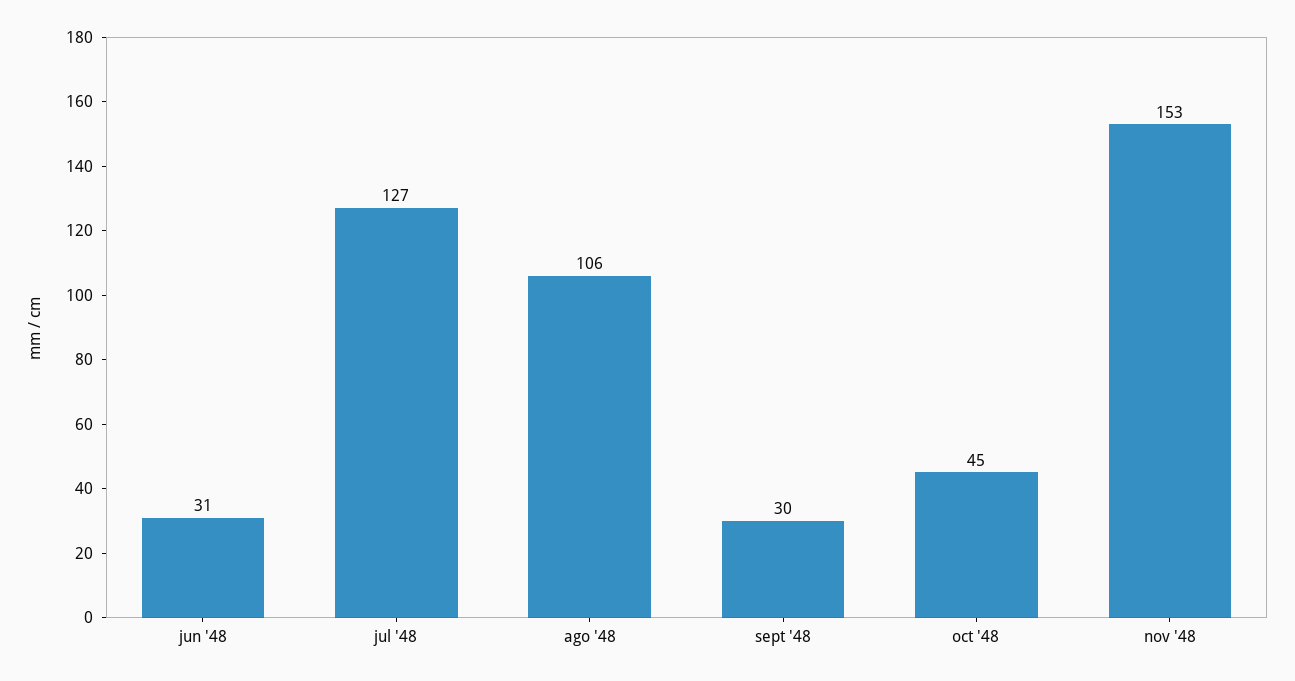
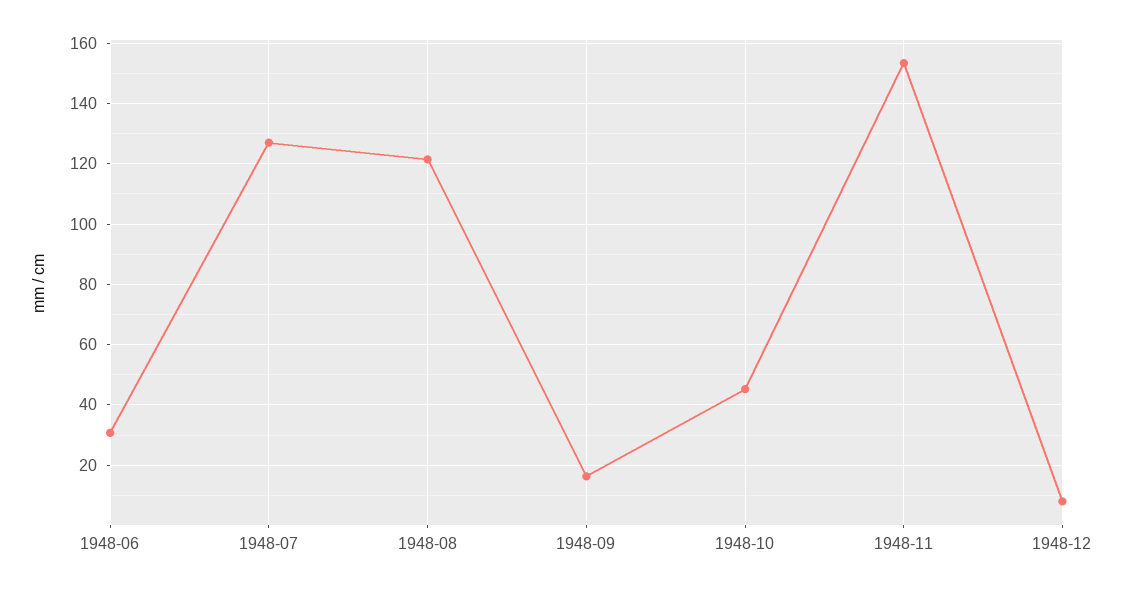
ago '48: 106 -> 122
sept '48: 30 -> 16
1948-12: none -> 8

